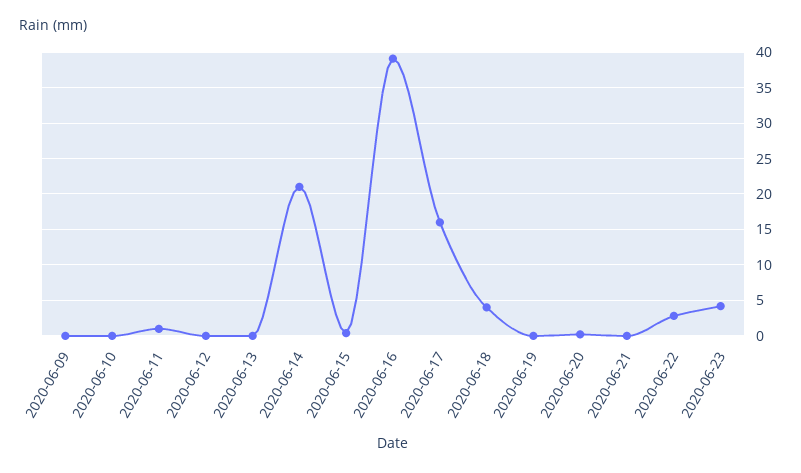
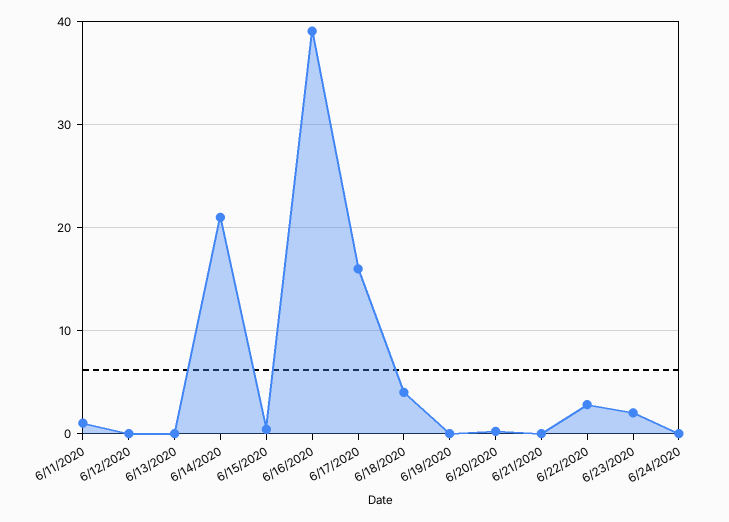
2020-06-09: 0 -> none
2020-06-10: 0 -> none
2020-06-23: 4 -> 2
6/24/2020: none -> 0

